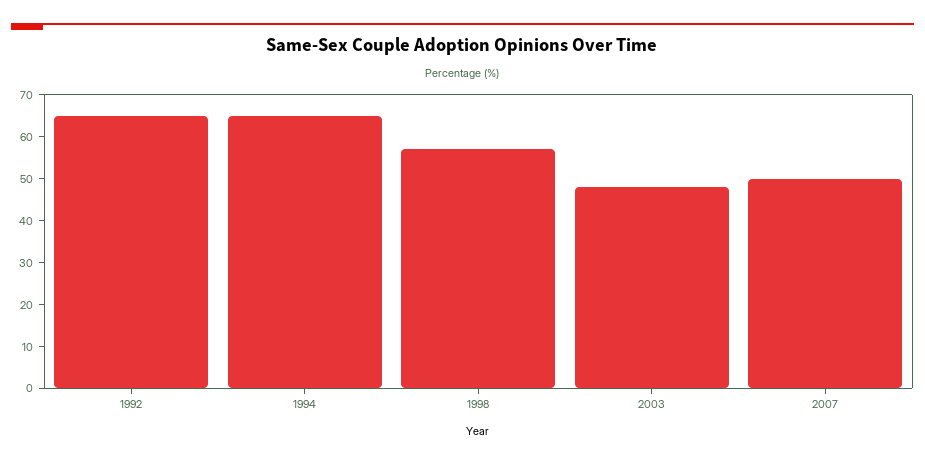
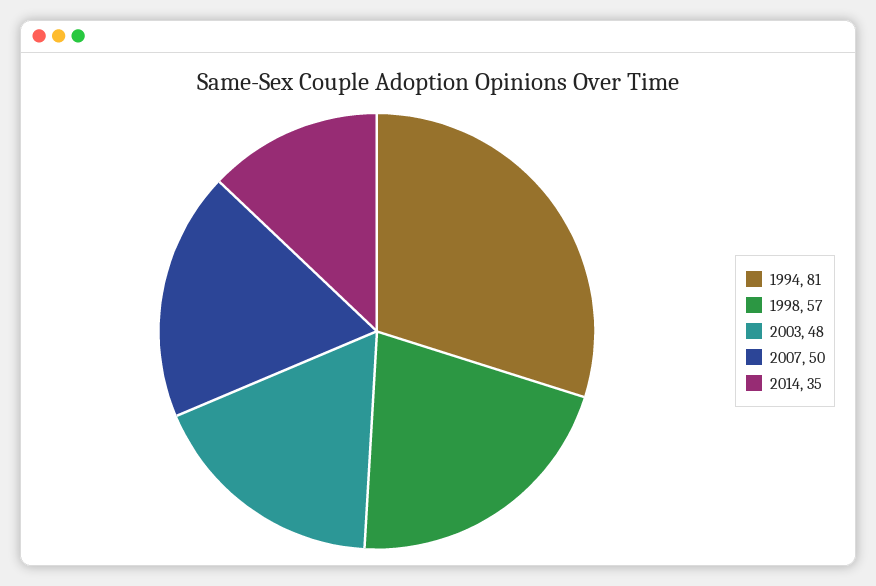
1992: 65 -> none
1994: 65 -> 81
2014: none -> 35

